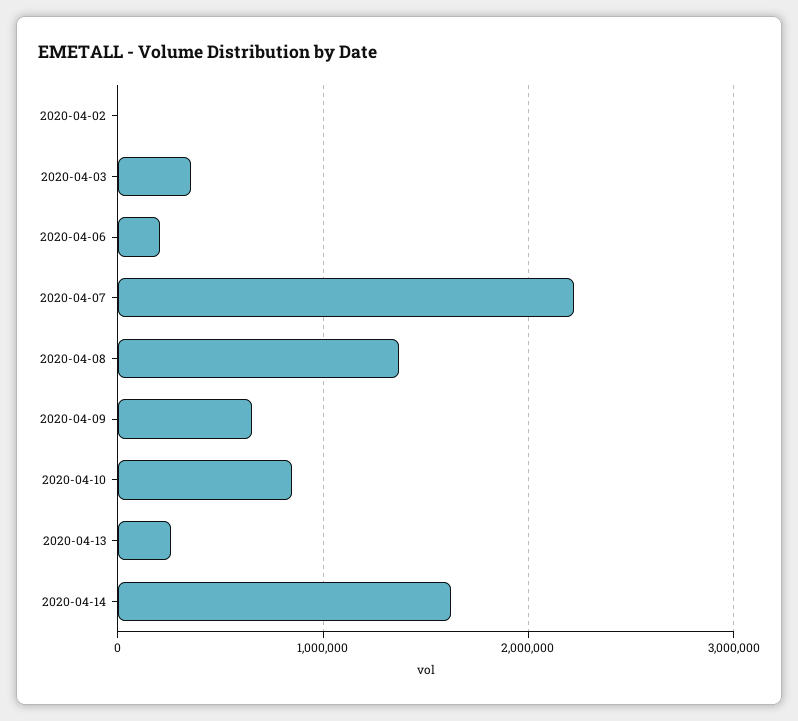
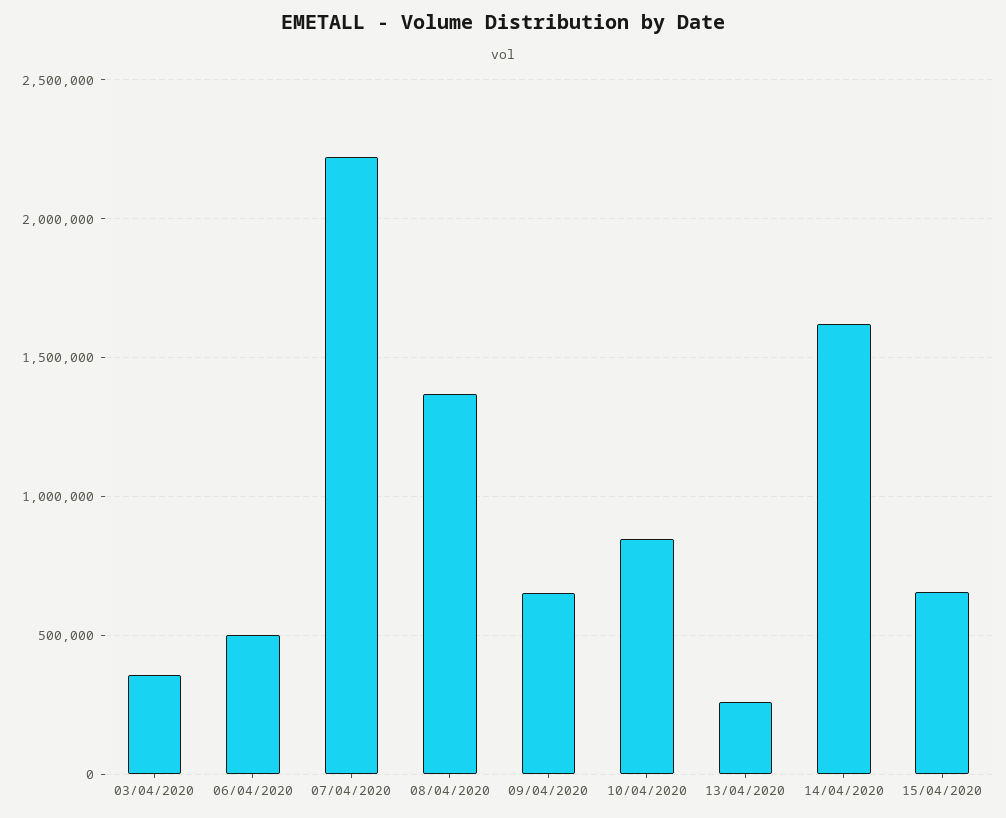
2020-04-02: 0 -> none
2020-04-06: 200000 -> 500000
15/04/2020: none -> 650000

